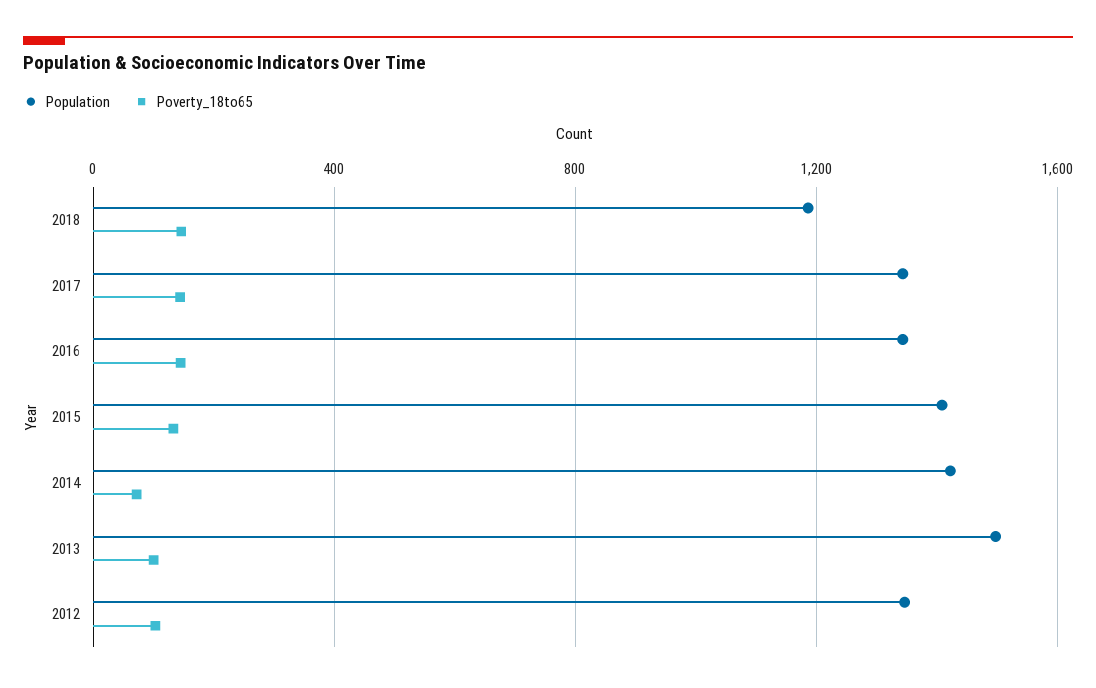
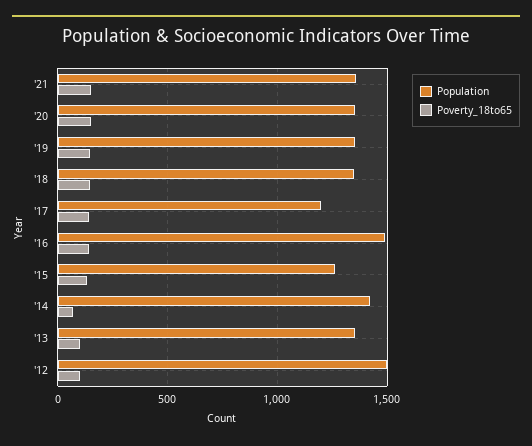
Population, 2018: 1200 -> 1350
Population, 2017: 1350 -> 1200
Population, 2016: 1350 -> 1500
Population, 2015: 1400 -> 1250
Population, 2013: 1500 -> 1350
Population, 2012: 1350 -> 1500
Population, '21: none -> 1350
Poverty_18to65, '21: none -> 150
Population, '20: none -> 1350
Poverty_18to65, '20: none -> 150
Population, '19: none -> 1350
Poverty_18to65, '19: none -> 150

